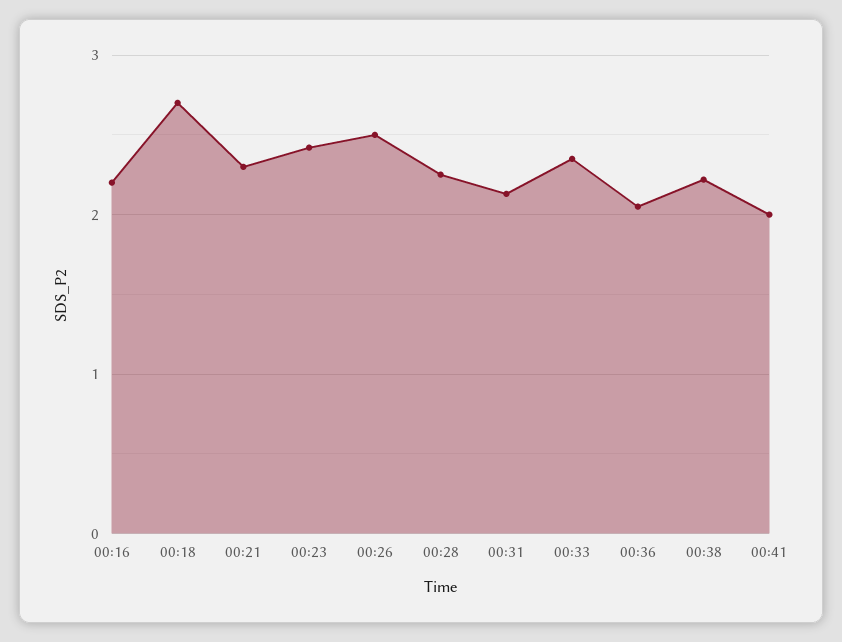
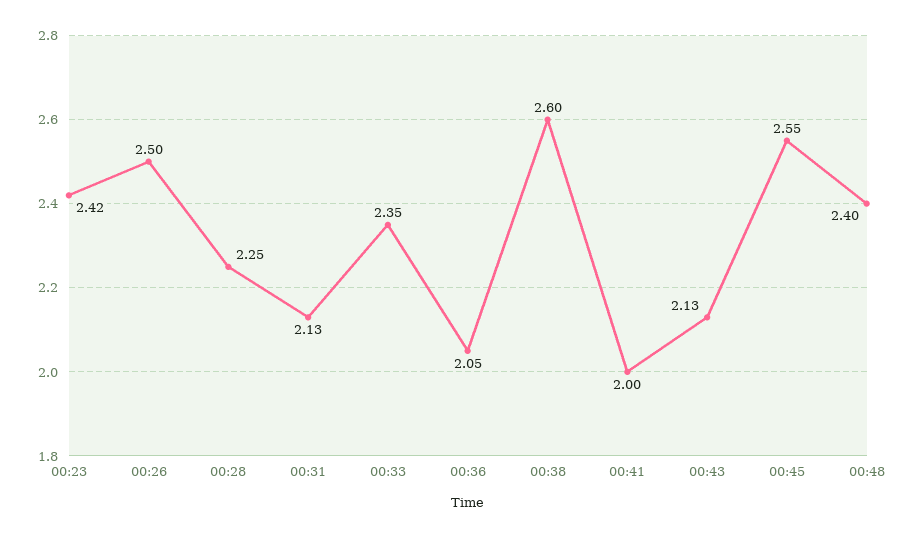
00:16: 2.2 -> none
00:18: 2.7 -> none
00:21: 2.3 -> none
00:38: 2.2 -> 2.6
00:43: none -> 2.13
00:45: none -> 2.55
00:48: none -> 2.4

